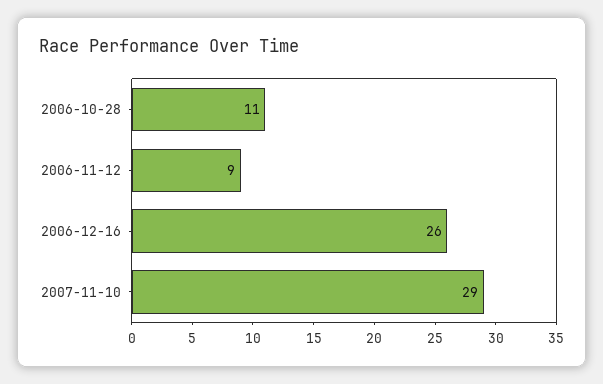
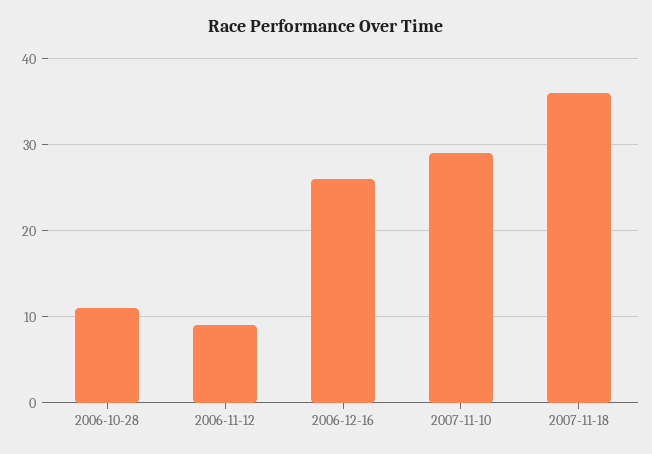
2007-11-18: none -> 36

